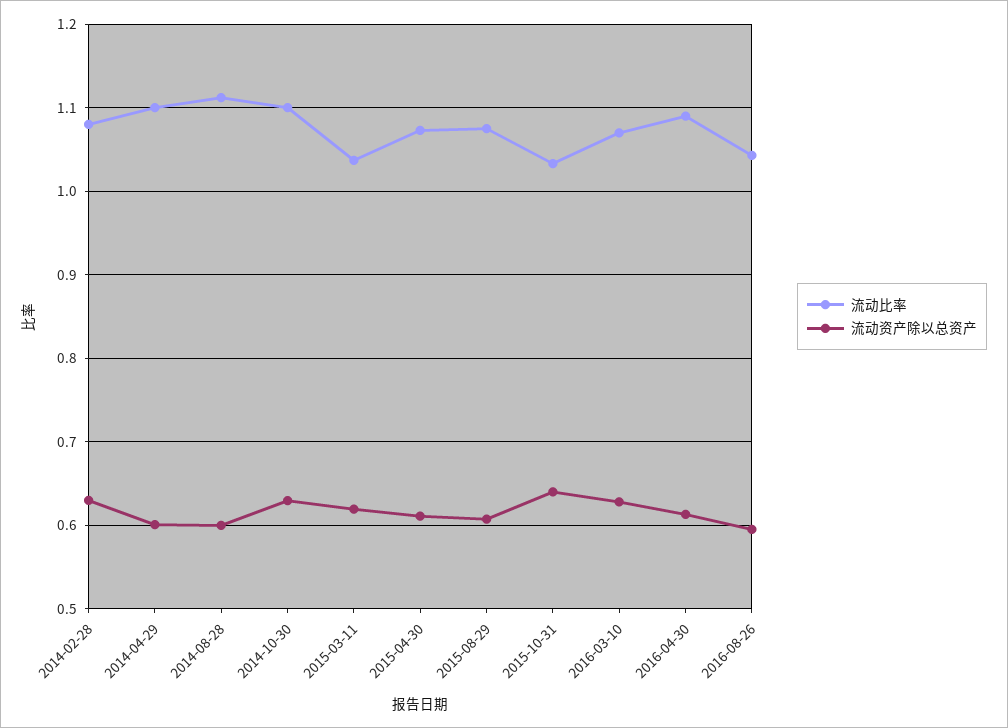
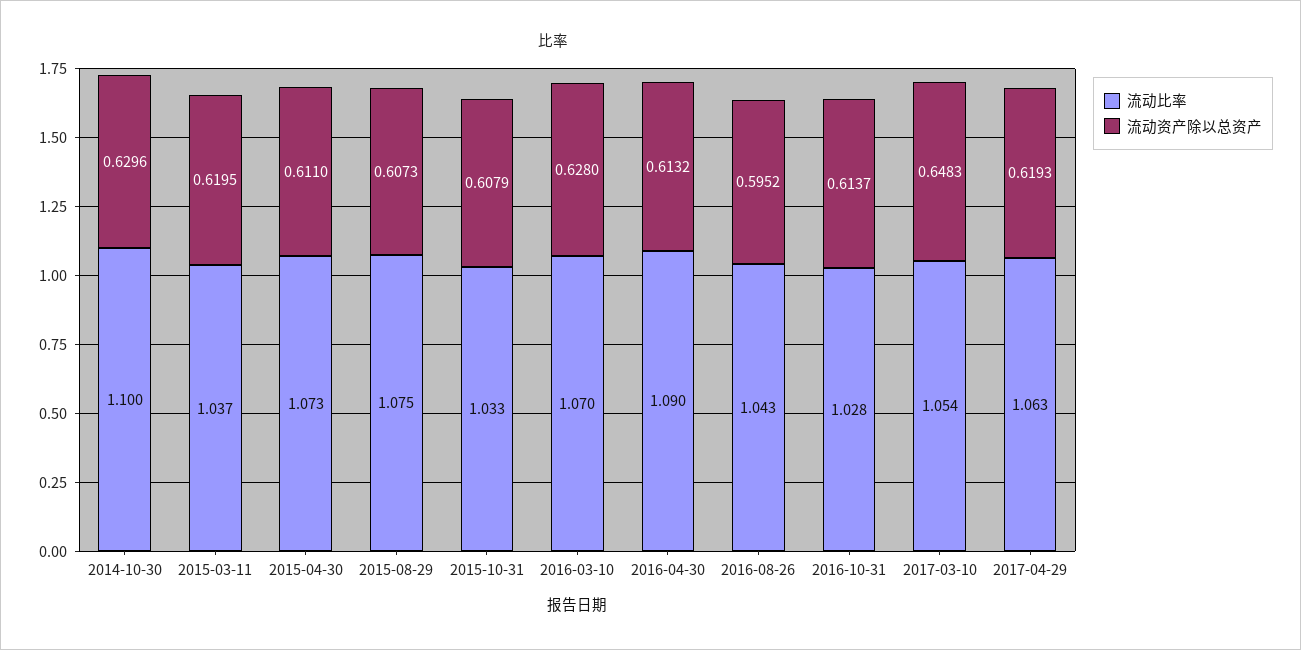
流动比率, 2014-02-28: 1.08 -> none
流动资产除以总资产, 2014-02-28: 0.63 -> none
流动比率, 2014-04-29: 1.1 -> none
流动资产除以总资产, 2014-04-29: 0.6 -> none
流动比率, 2014-08-28: 1.11 -> none
流动资产除以总资产, 2014-08-28: 0.6 -> none
流动资产除以总资产, 2015-10-31: 0.64 -> 0.6079
流动比率, 2016-10-31: none -> 1.028
流动资产除以总资产, 2016-10-31: none -> 0.6137
流动比率, 2017-03-10: none -> 1.054
流动资产除以总资产, 2017-03-10: none -> 0.6483
流动比率, 2017-04-29: none -> 1.063
流动资产除以总资产, 2017-04-29: none -> 0.6193

